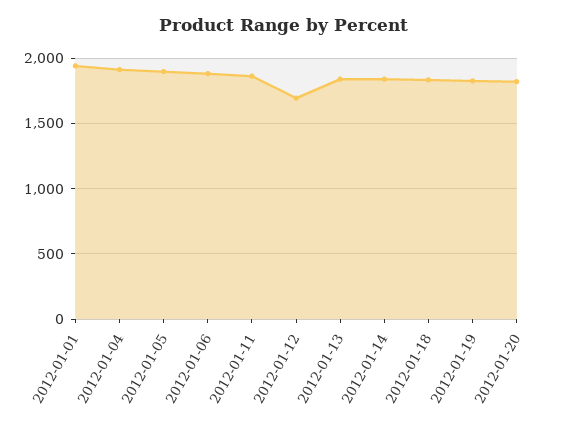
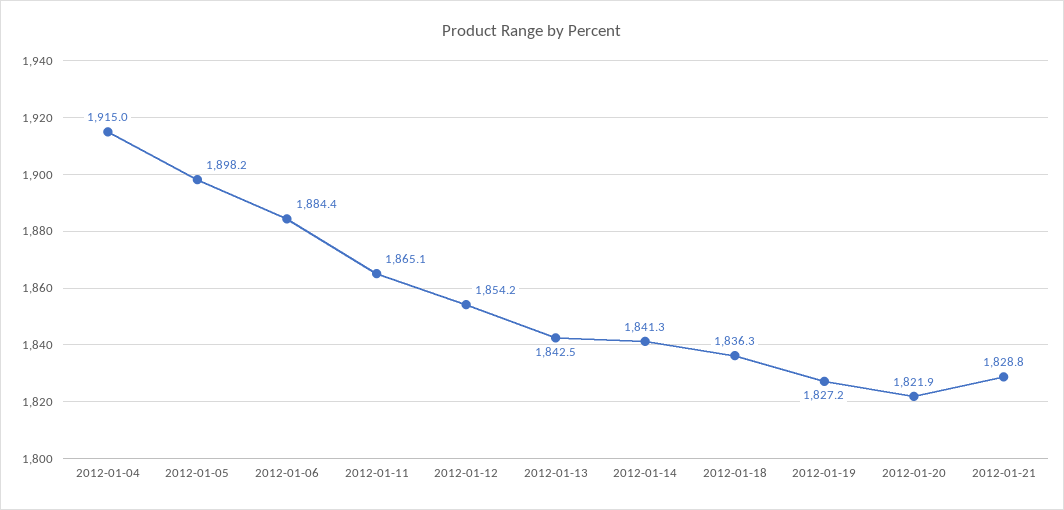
2012-01-01: 1950 -> none
2012-01-12: 1700 -> 1854.2
2012-01-21: none -> 1828.8

